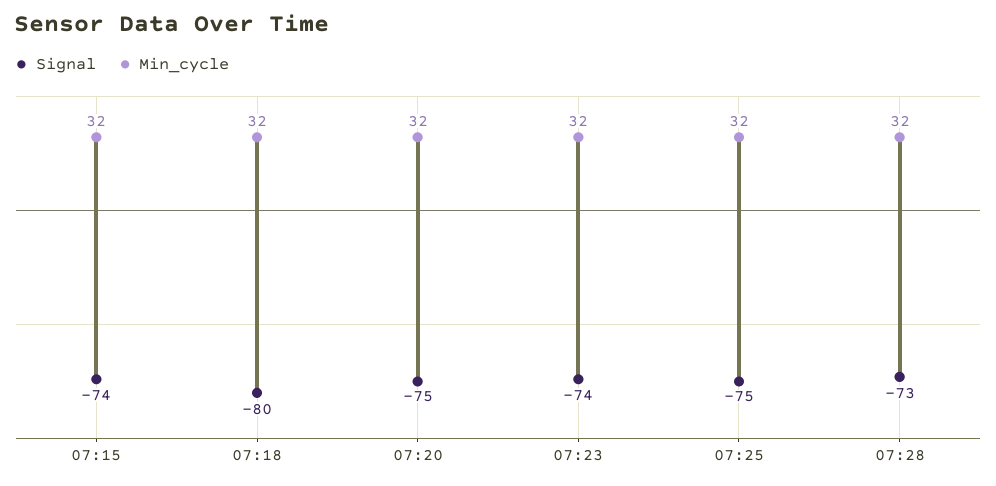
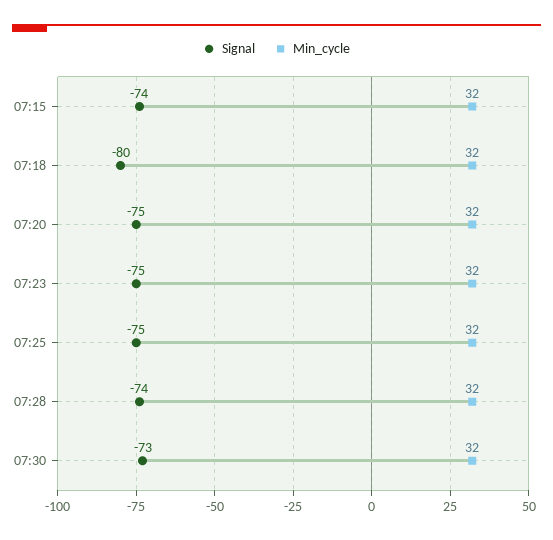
Signal, 07:23: -74 -> -75
Signal, 07:28: -73 -> -74
Signal, 07:30: none -> -73
Min_cycle, 07:30: none -> 32

